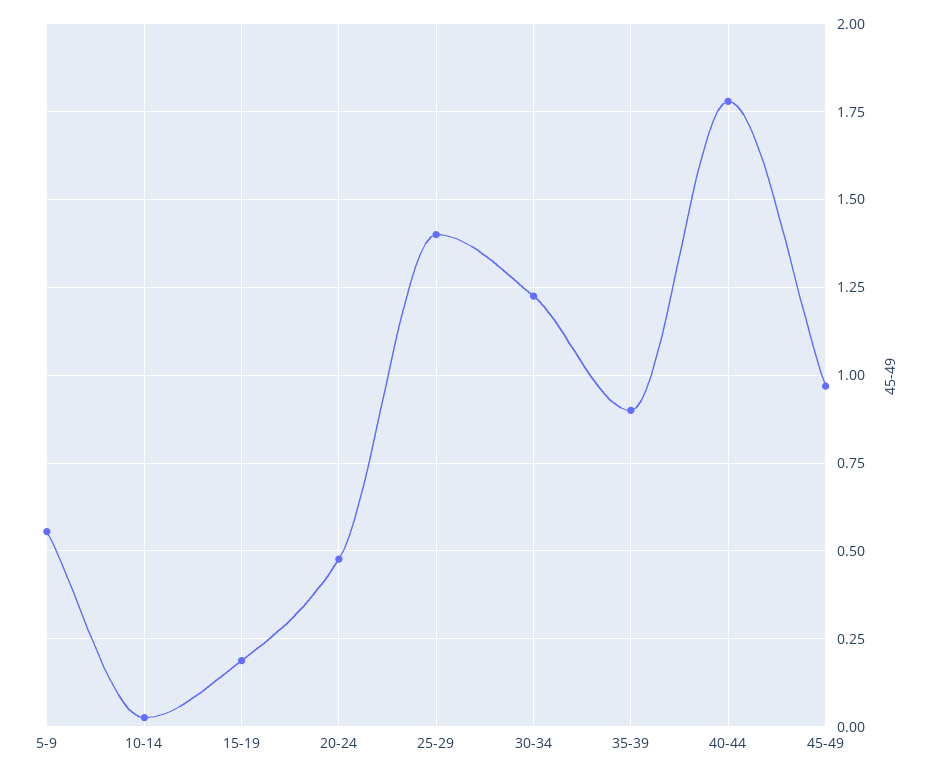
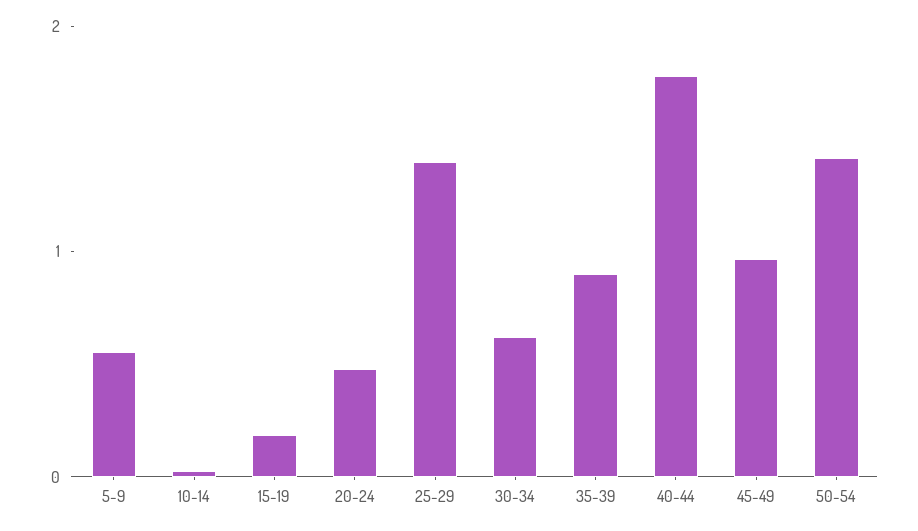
30-34: 1.225 -> 0.6
50-54: none -> 1.4

